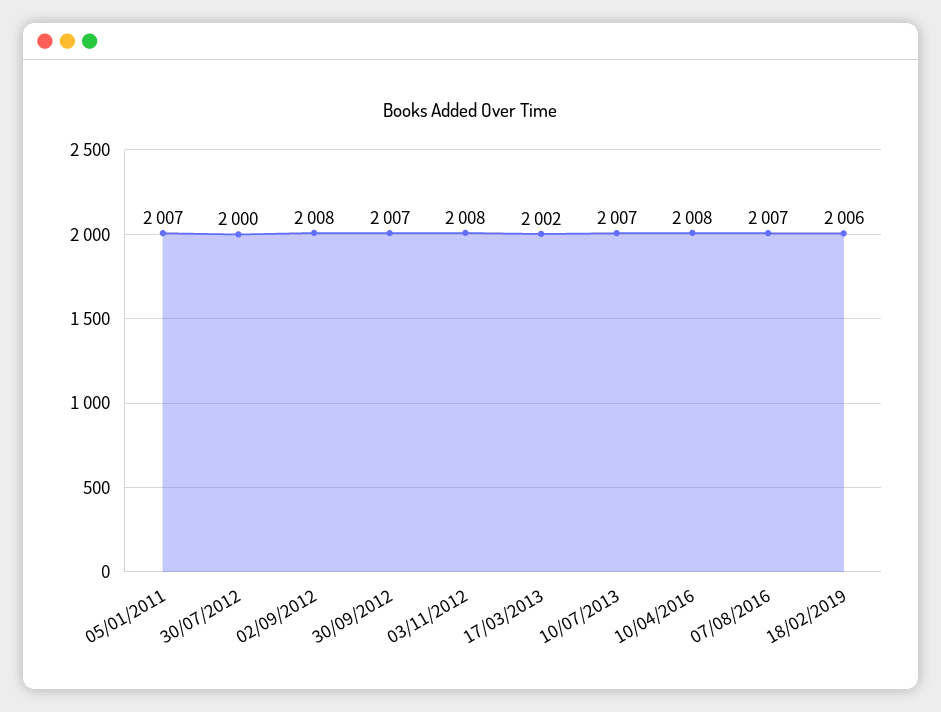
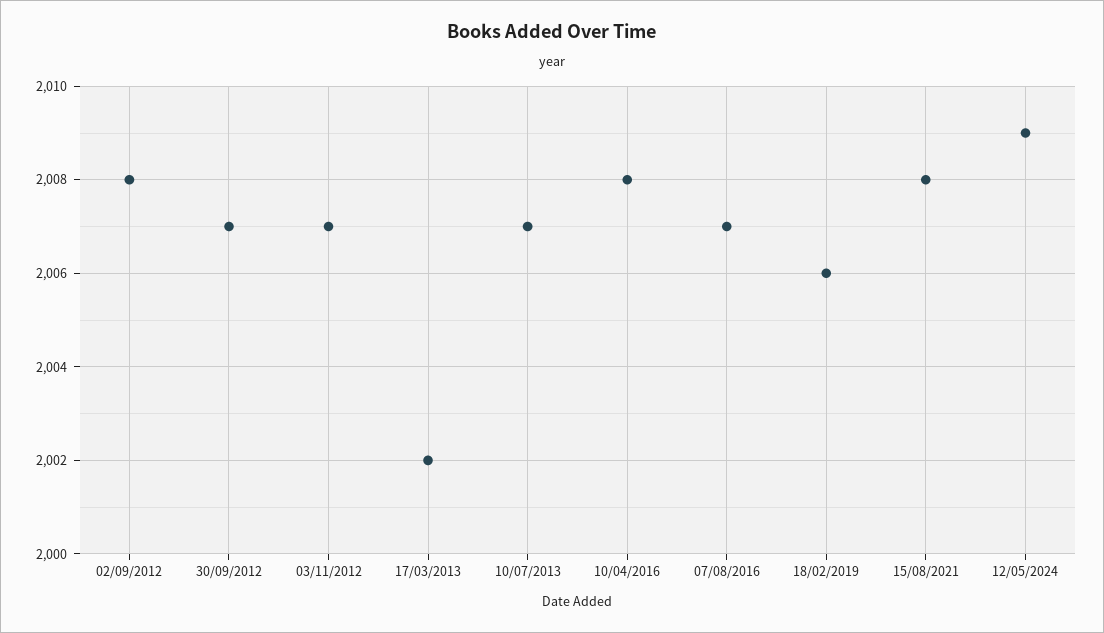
05/01/2011: 2007 -> none
30/07/2012: 2000 -> none
03/11/2012: 2008 -> 2007
15/08/2021: none -> 2008
12/05/2024: none -> 2009

